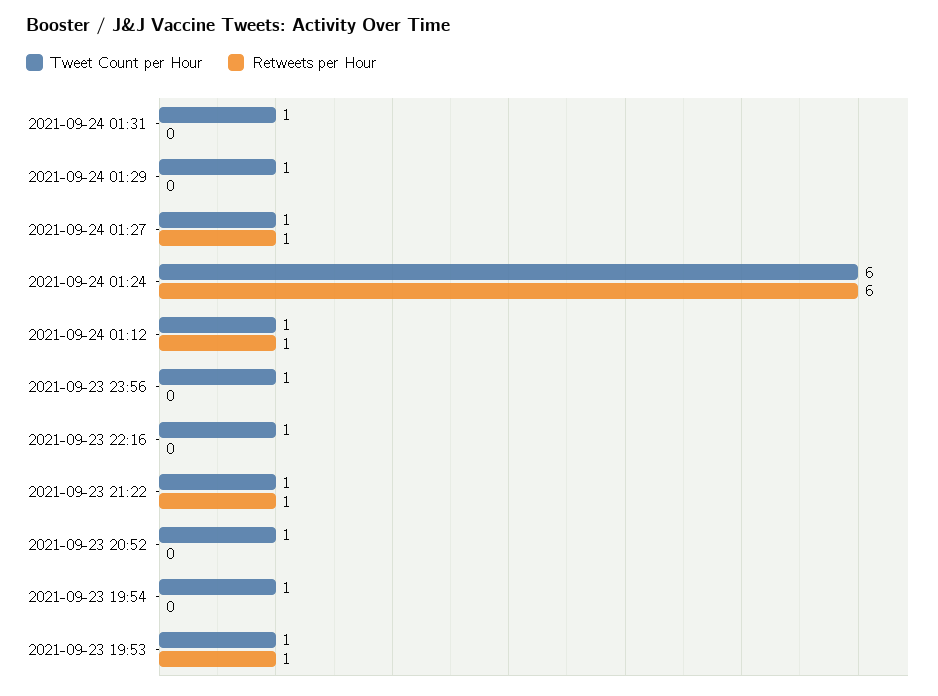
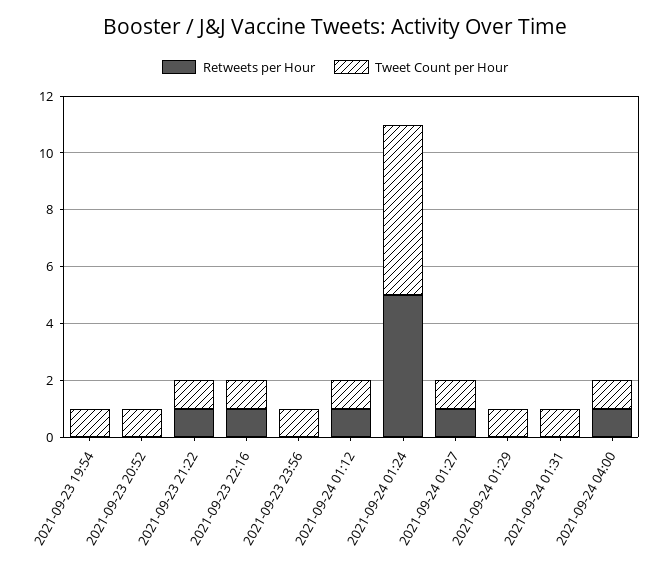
Retweets per Hour, 2021-09-24 01:24: 6 -> 5
Retweets per Hour, 2021-09-23 22:16: 0 -> 1
Tweet Count per Hour, 2021-09-23 19:53: 1 -> none
Retweets per Hour, 2021-09-23 19:53: 1 -> none
Retweets per Hour, 2021-09-24 04:00: none -> 1
Tweet Count per Hour, 2021-09-24 04:00: none -> 1

